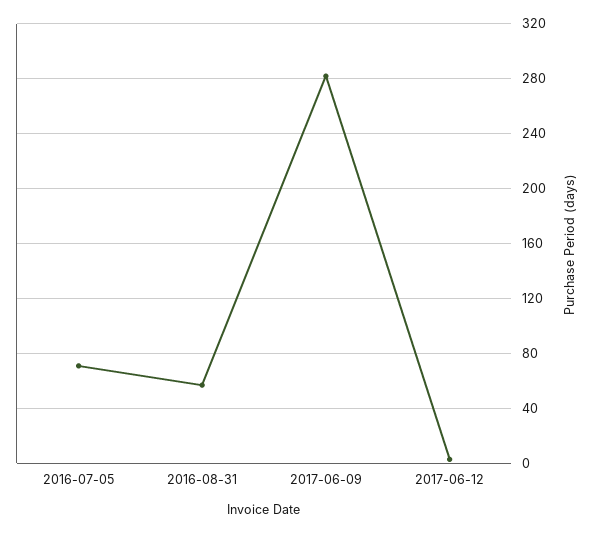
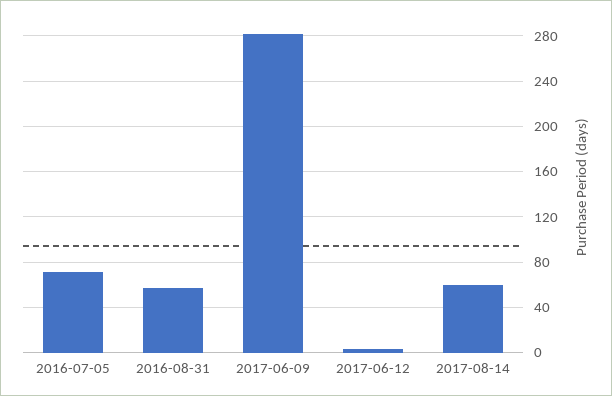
2017-08-14: none -> 60

